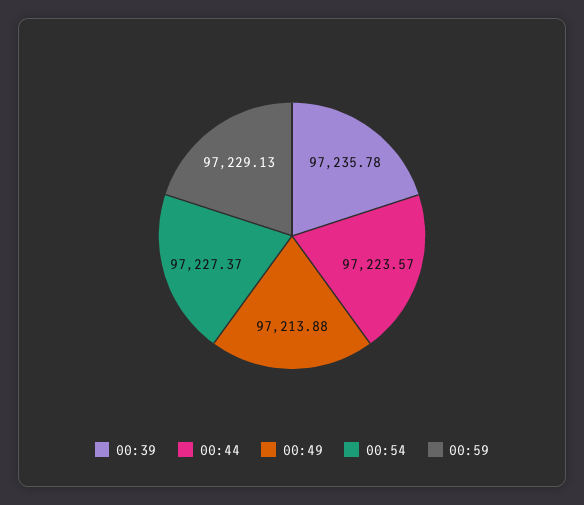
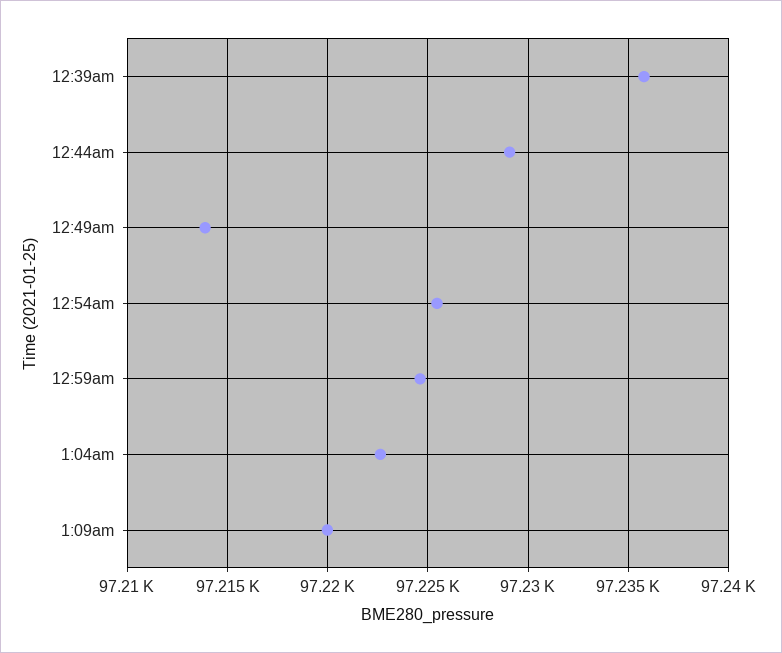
00:44: 97223.57 -> 97229
00:54: 97227.37 -> 97225.5
00:59: 97229.13 -> 97224.5
1:04am: none -> 97222.5
1:09am: none -> 97220

